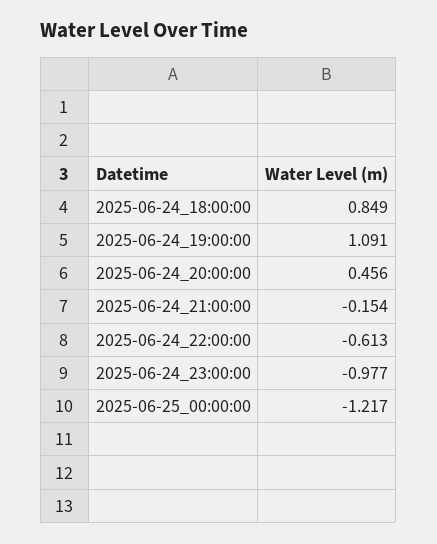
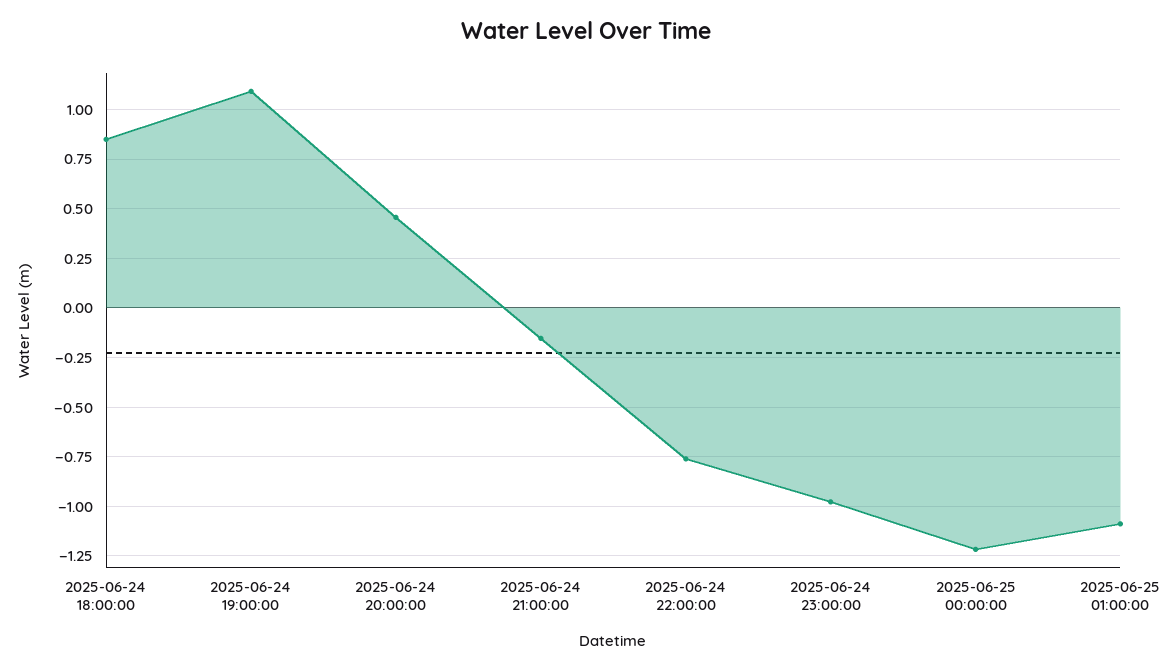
2025-06-24_22:00:00: -0.613 -> -0.75
2025-06-25 01:00:00: none -> -1.1

